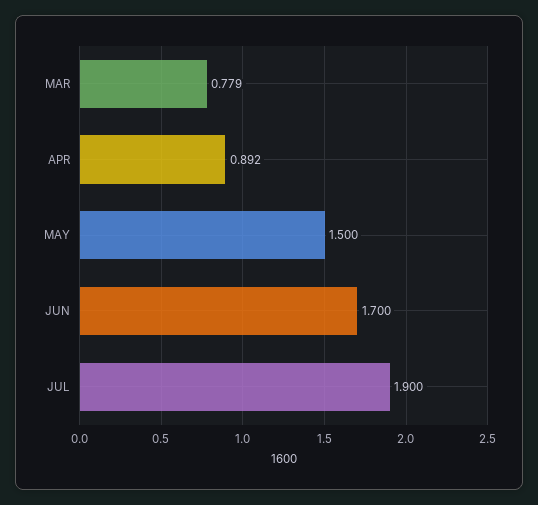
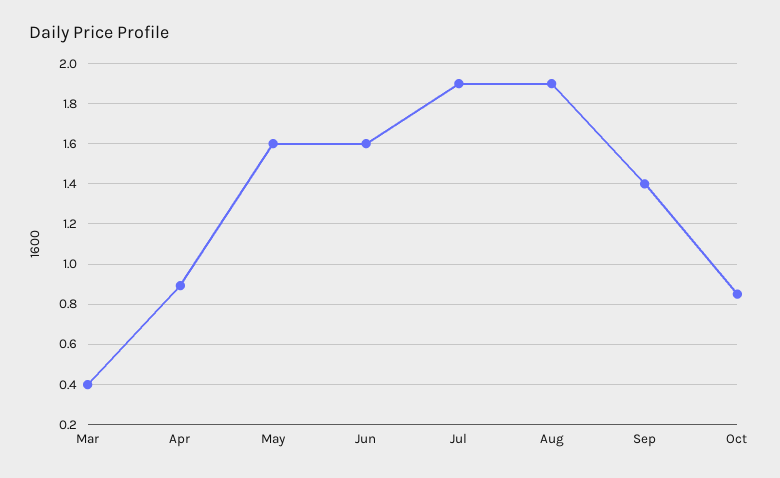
MAR: 0.779 -> 0.4
MAY: 1.5 -> 1.6
JUN: 1.7 -> 1.6
Aug: none -> 1.9
Sep: none -> 1.4
Oct: none -> 0.85

